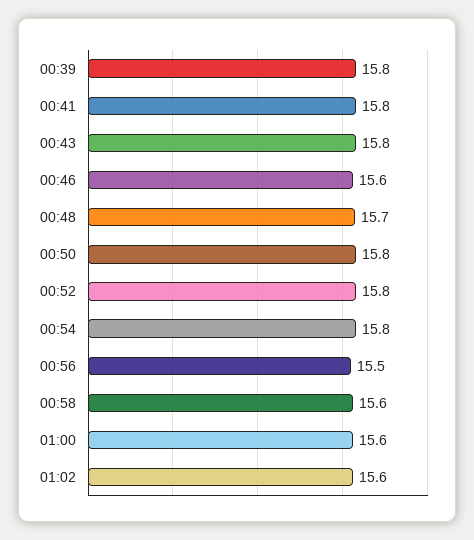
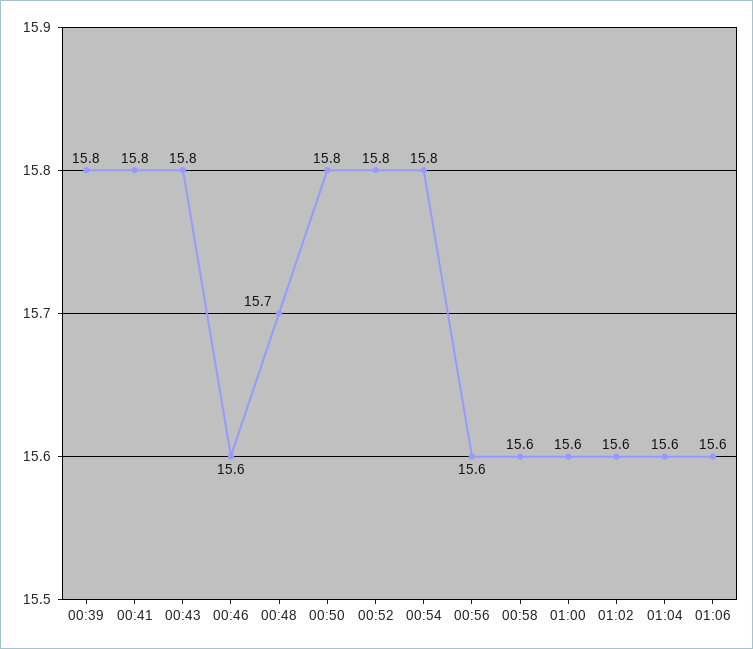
00:56: 15.5 -> 15.6
01:04: none -> 15.6
01:06: none -> 15.6

